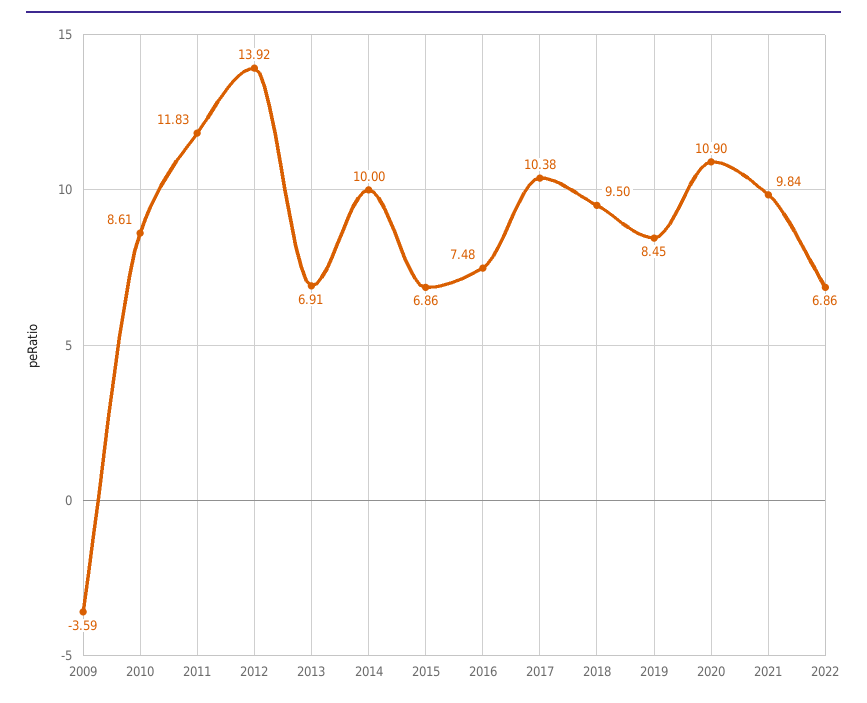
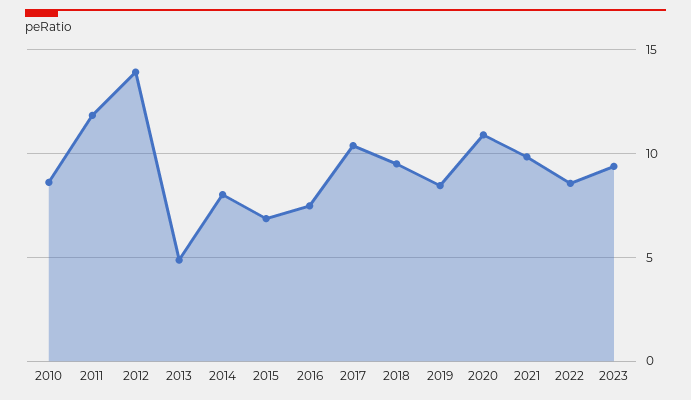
2009: -3.59 -> none
2013: 6.91 -> 5
2014: 10 -> 8
2022: 6.86 -> 8.5
2023: none -> 9.5

